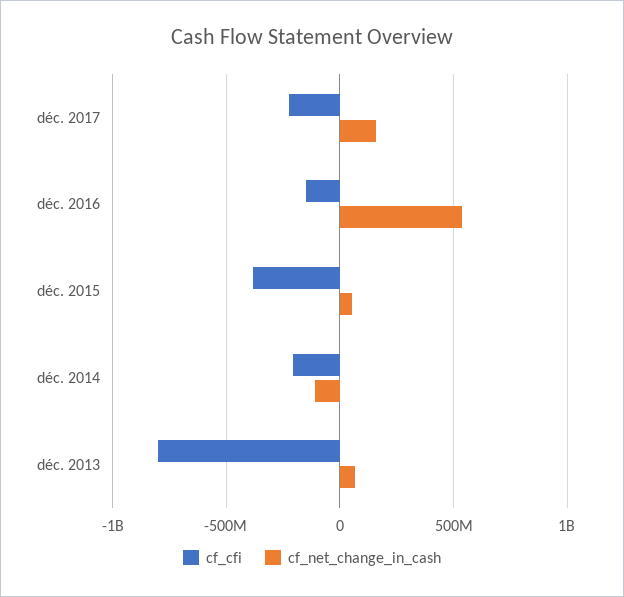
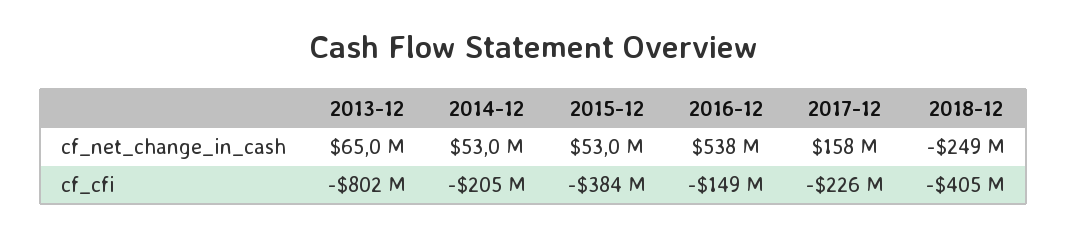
cf_net_change_in_cash, déc. 2014: -100000000 -> 53000000
cf_net_change_in_cash, 2018-12: none -> -249000000
cf_cfi, 2018-12: none -> -405000000

